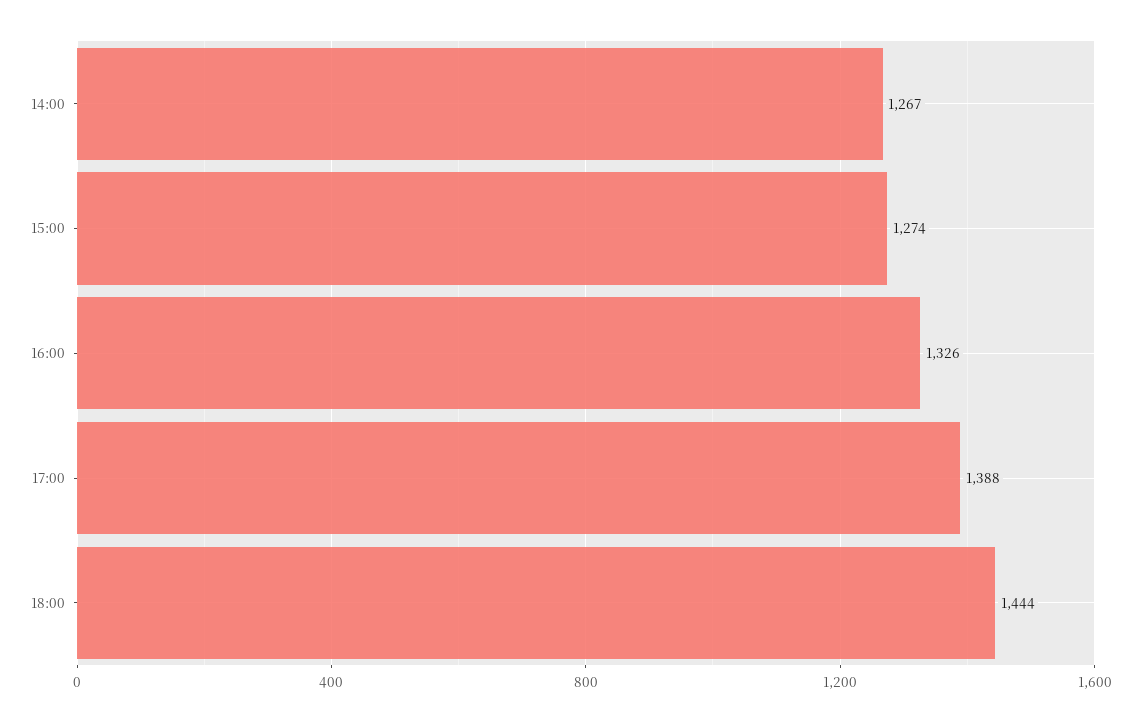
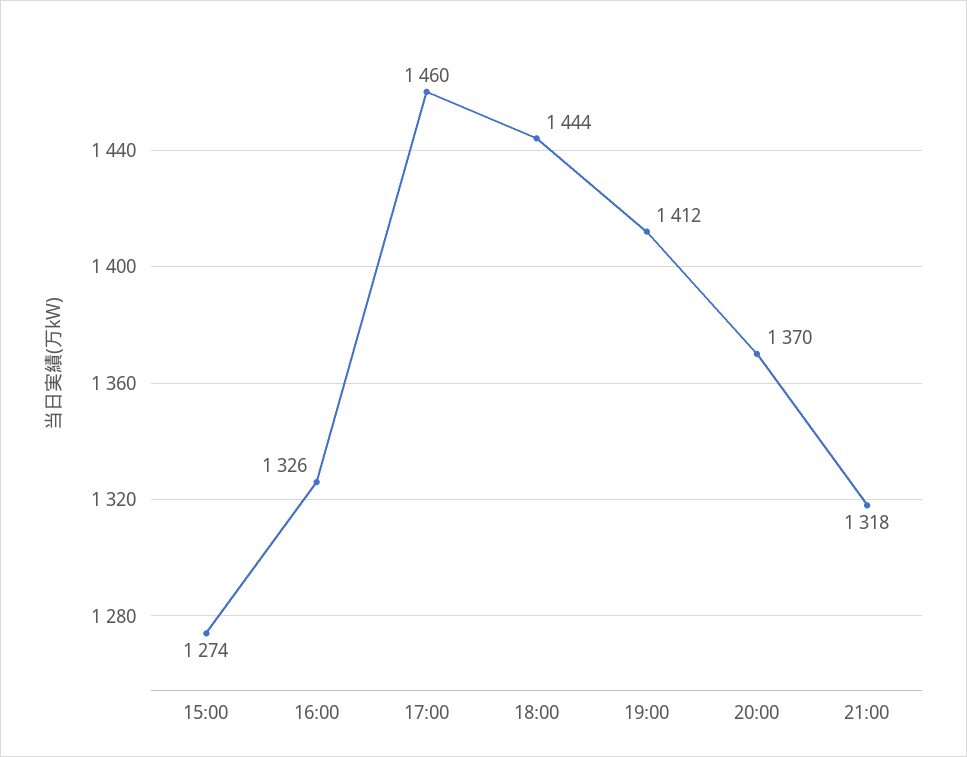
14:00: 1267 -> none
17:00: 1388 -> 1460
19:00: none -> 1412
20:00: none -> 1370
21:00: none -> 1318

